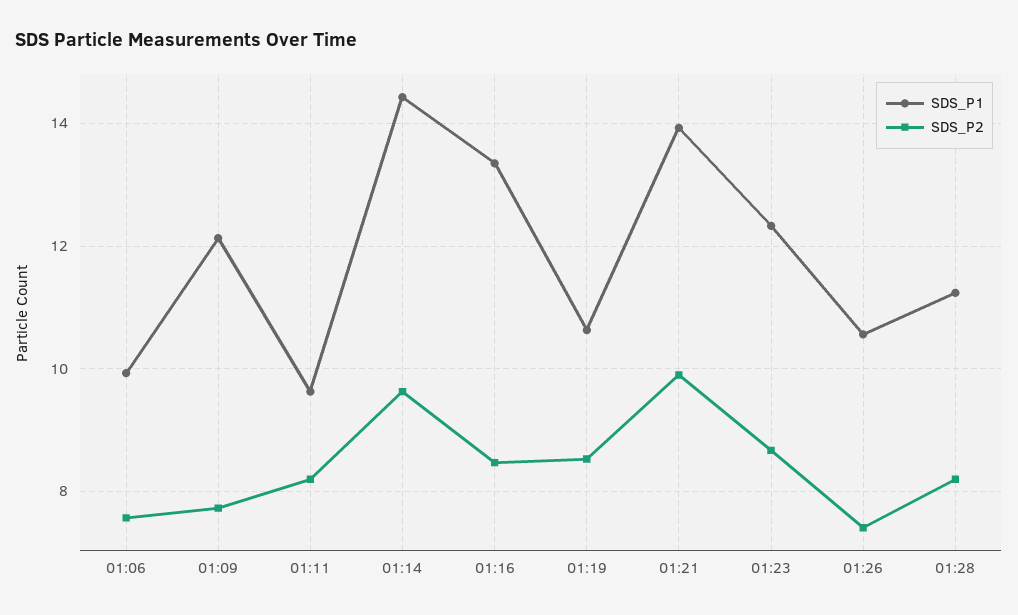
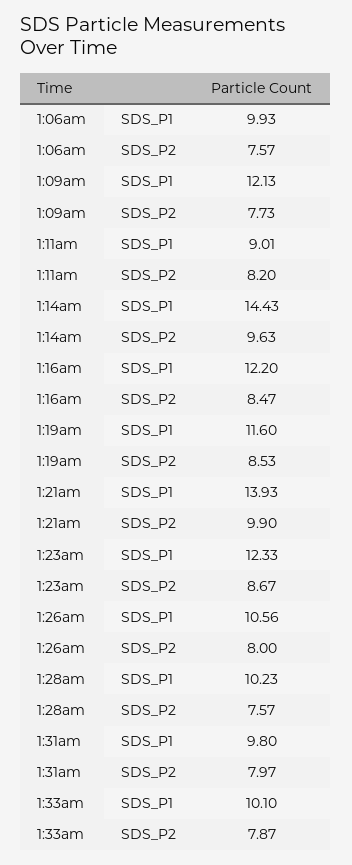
SDS_P1, 01:11: 9.6 -> 9.01
SDS_P1, 01:16: 13.4 -> 12.2
SDS_P1, 01:19: 10.6 -> 11.6
SDS_P2, 01:26: 7.4 -> 8
SDS_P1, 01:28: 11.2 -> 10.23
SDS_P2, 01:28: 8.2 -> 7.57
SDS_P1, 1:31am: none -> 9.8
SDS_P2, 1:31am: none -> 7.97
SDS_P1, 1:33am: none -> 10.1
SDS_P2, 1:33am: none -> 7.87

